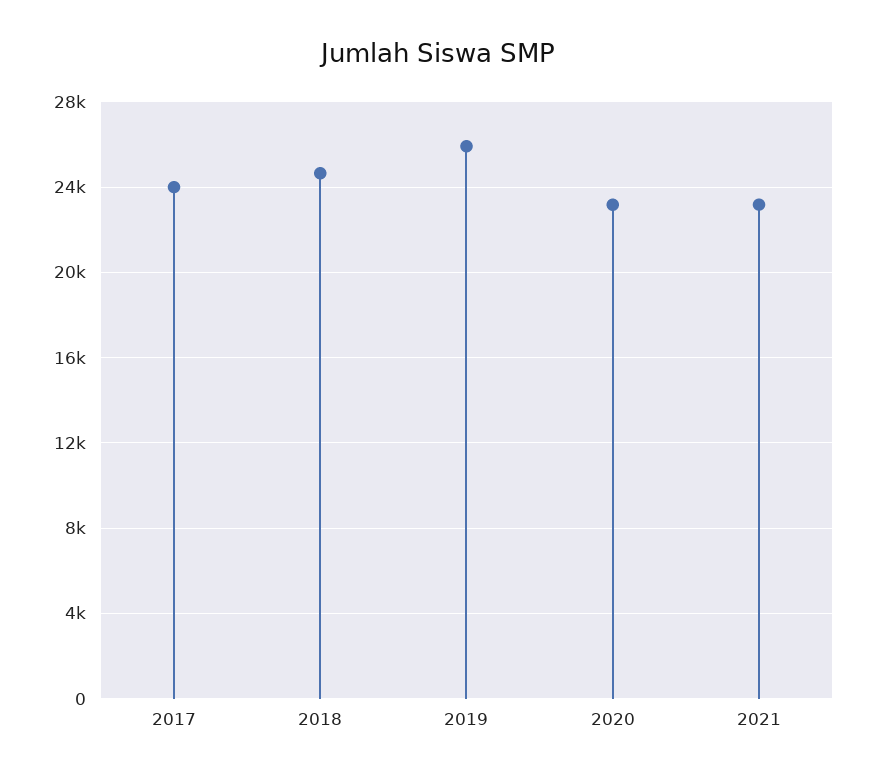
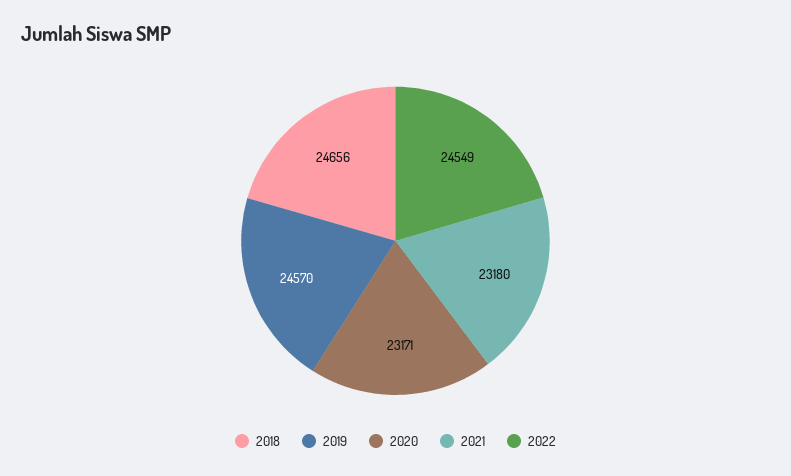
2017: 24000 -> none
2019: 26000 -> 24570
2022: none -> 24549

